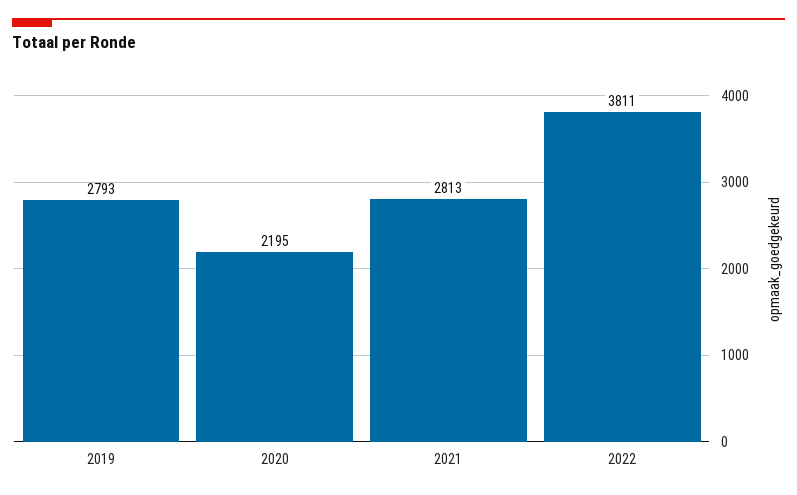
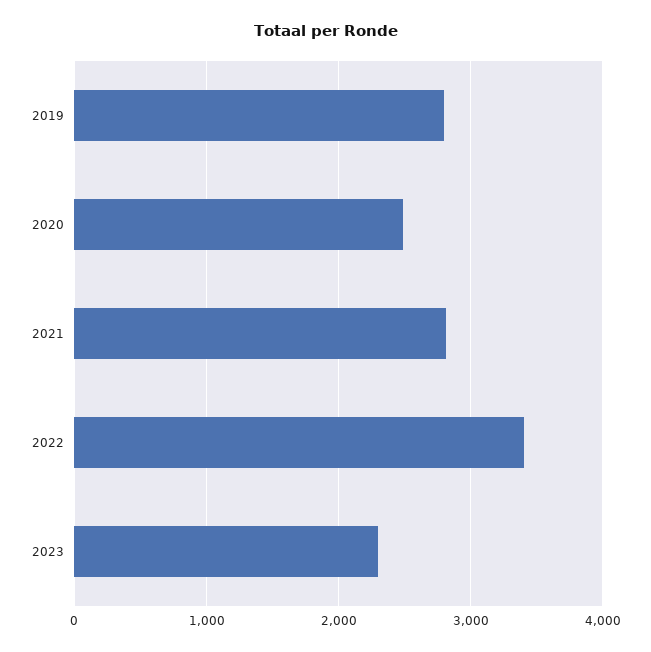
2020: 2195 -> 2500
2022: 3811 -> 3400
2023: none -> 2300

